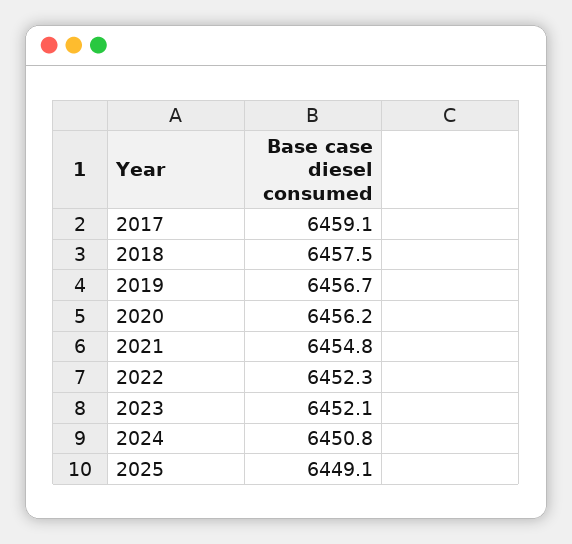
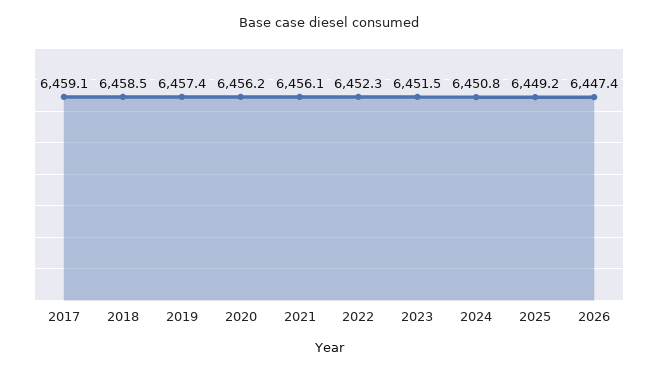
2018: 6457.5 -> 6458.5
2019: 6456.7 -> 6457.4
2021: 6454.8 -> 6456.1
2023: 6452.1 -> 6451.5
2025: 6449.1 -> 6449.2
2026: none -> 6447.4

